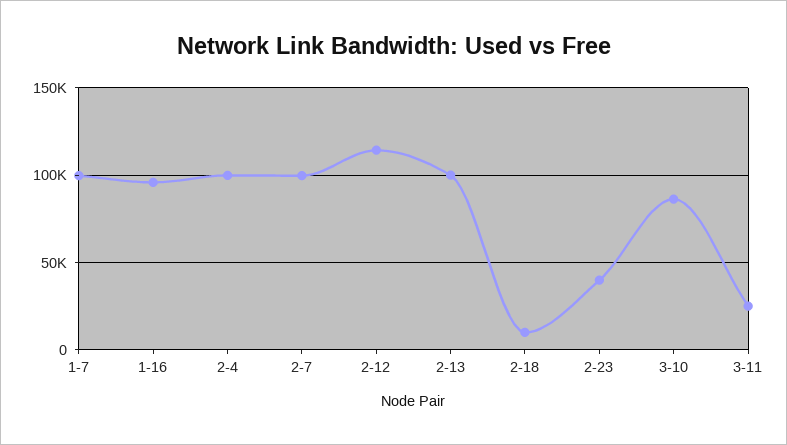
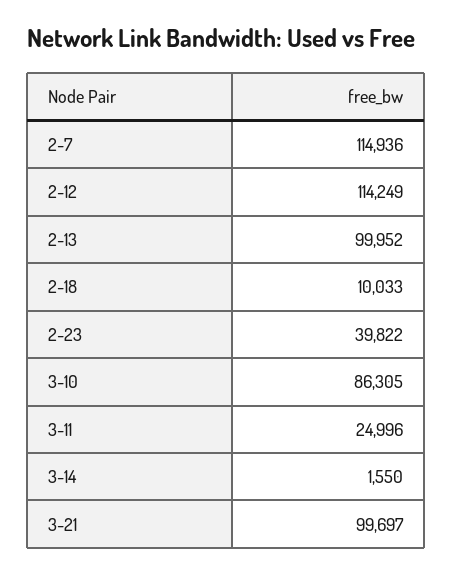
1-7: 100000 -> none
1-16: 95000 -> none
2-4: 100000 -> none
2-7: 100000 -> 114936
3-14: none -> 1550
3-21: none -> 99697

